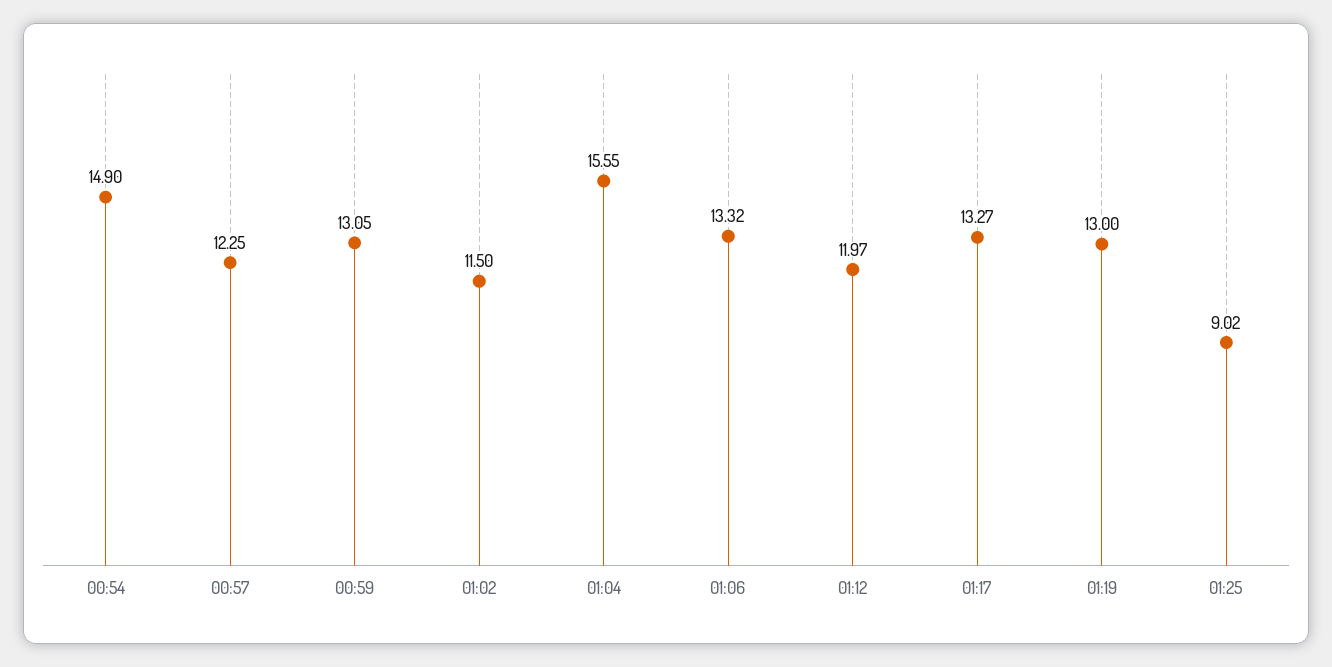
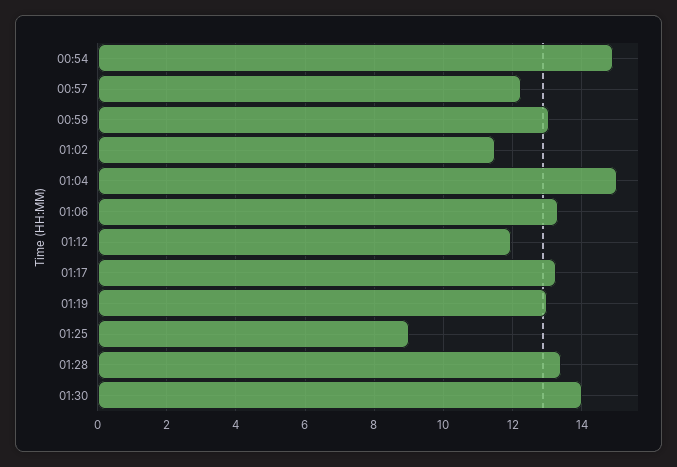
01:04: 15.55 -> 15
01:28: none -> 13.4
01:30: none -> 14

